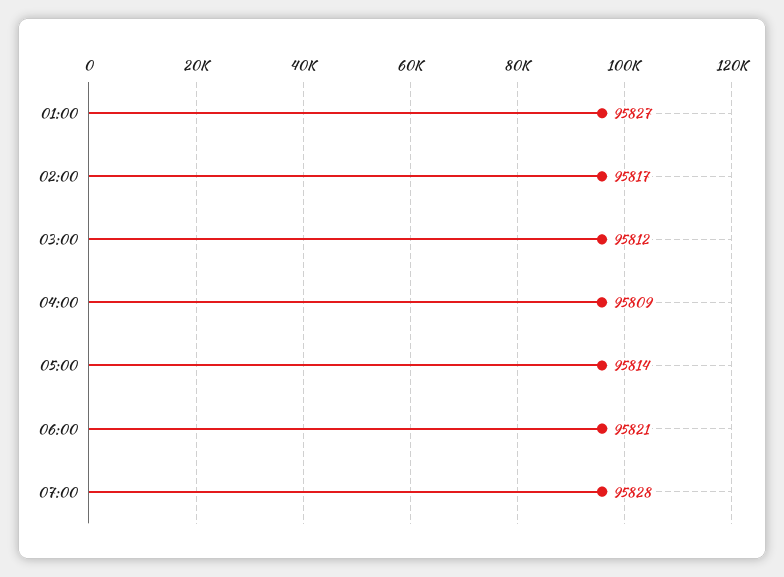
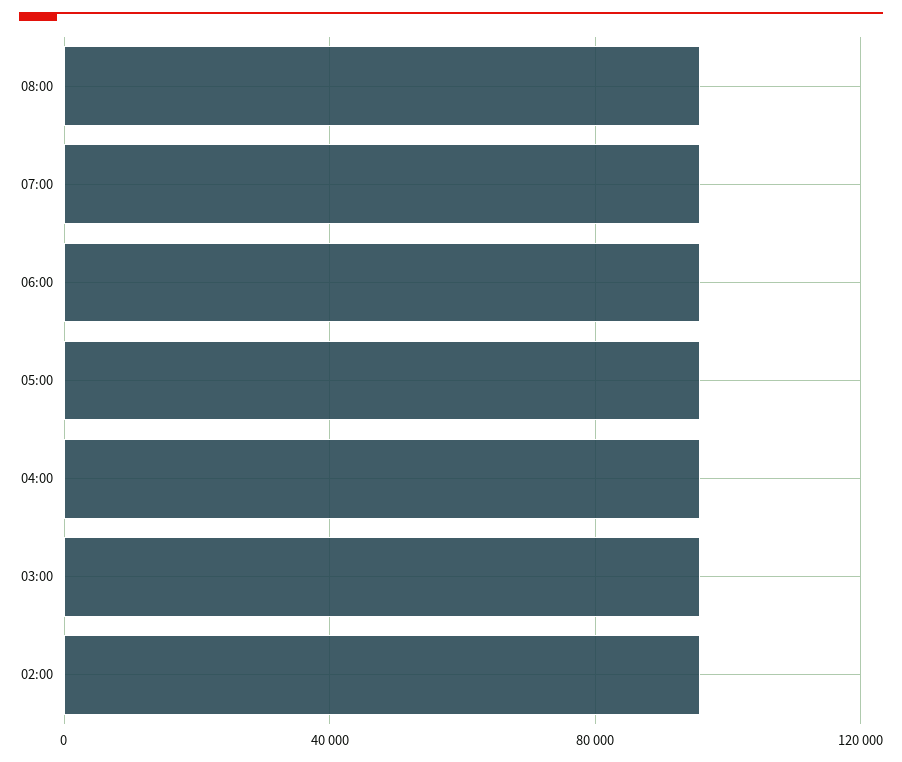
01:00: 95827 -> none
08:00: none -> 95000

